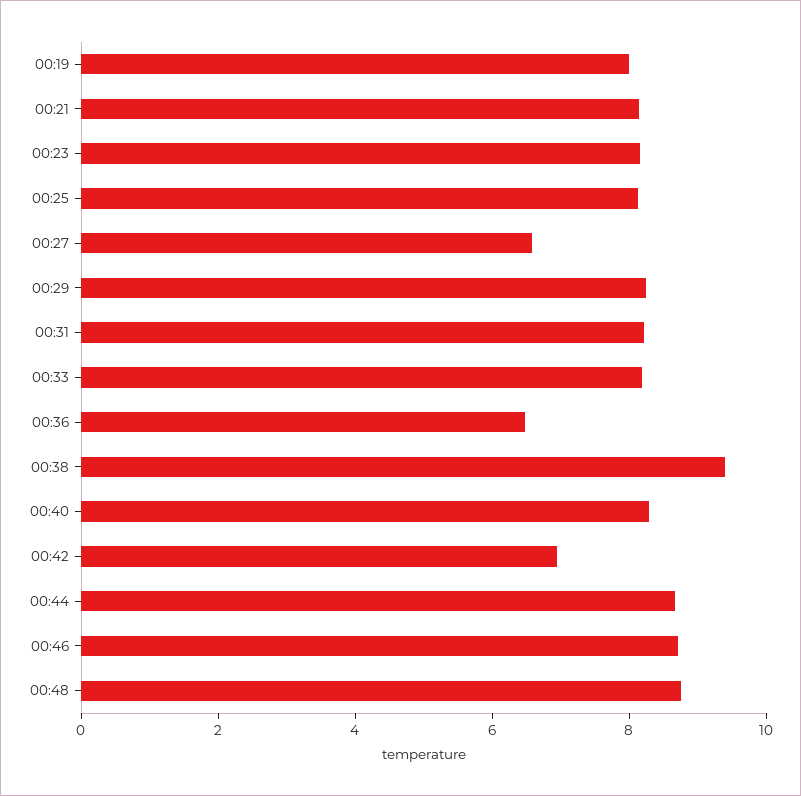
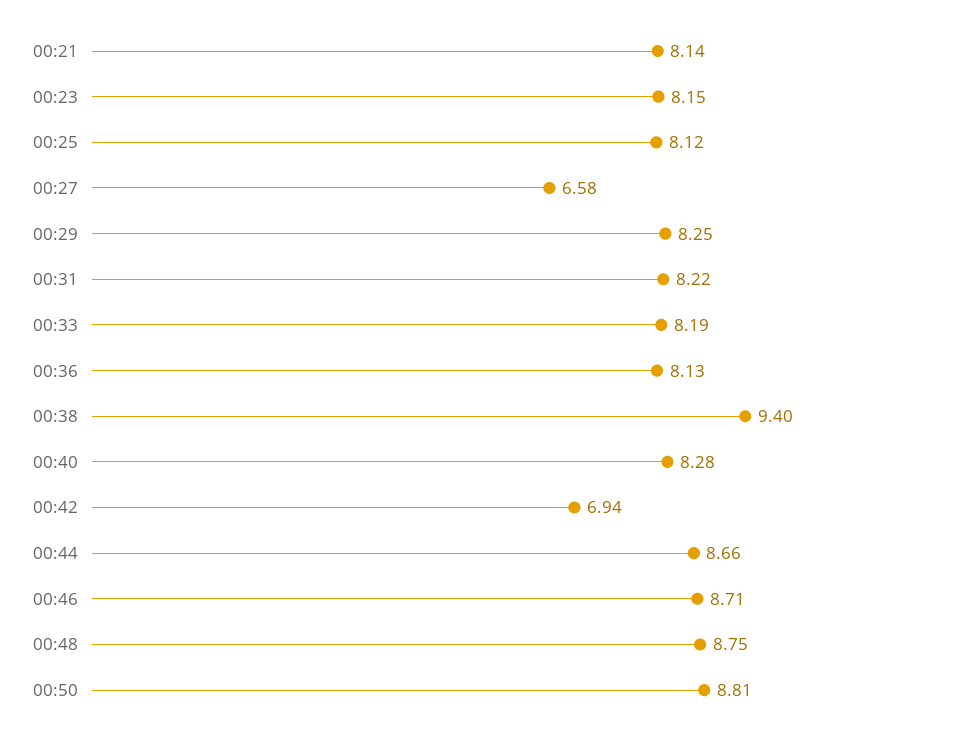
00:19: 8 -> none
00:36: 6.5 -> 8.13
00:50: none -> 8.81

